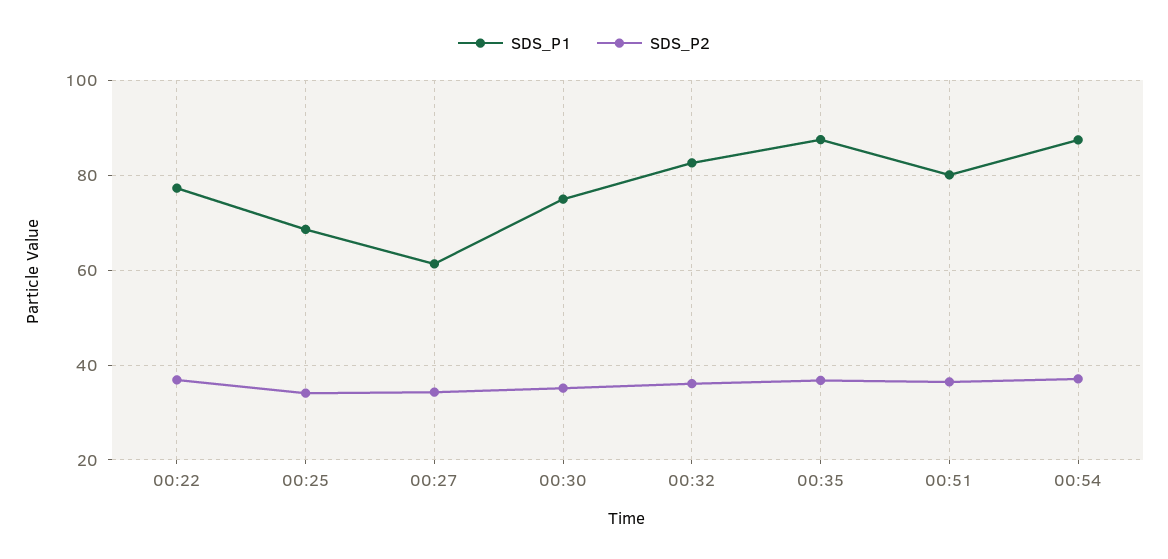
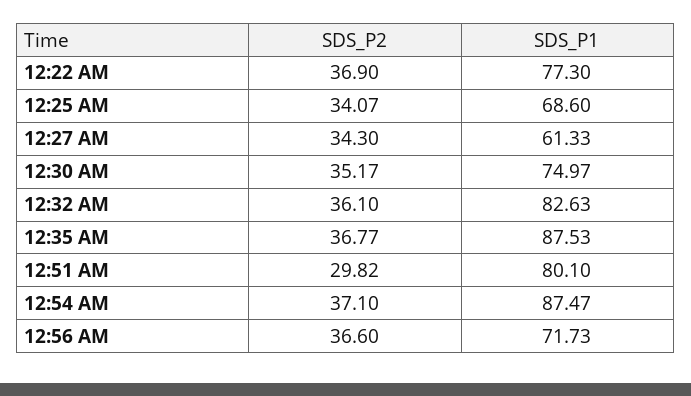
SDS_P2, 00:51: 36 -> 29.82
SDS_P2, 12:56 AM: none -> 36.6
SDS_P1, 12:56 AM: none -> 71.73

